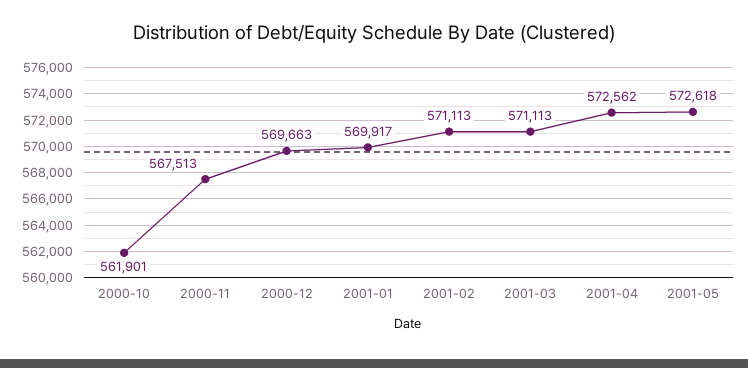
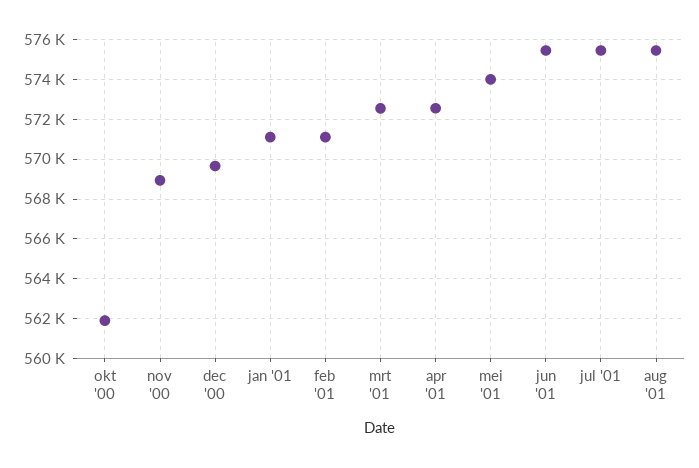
2000-11: 567513 -> 569000
2001-01: 569917 -> 571000
2001-03: 571113 -> 572500
2001-05: 572618 -> 574000
jun '01: none -> 575500
jul '01: none -> 575500
aug '01: none -> 575500

